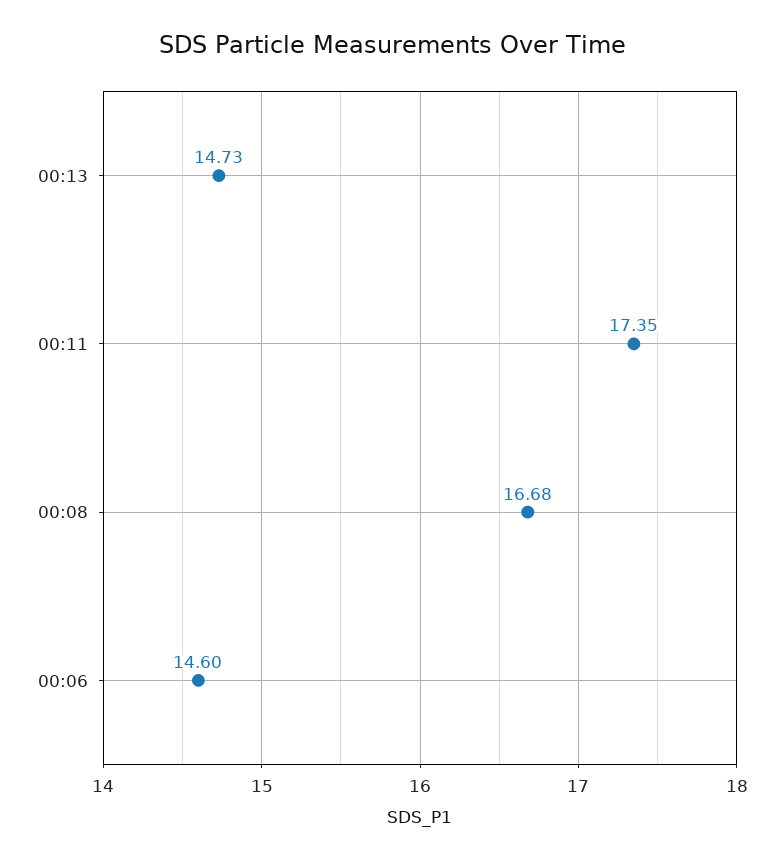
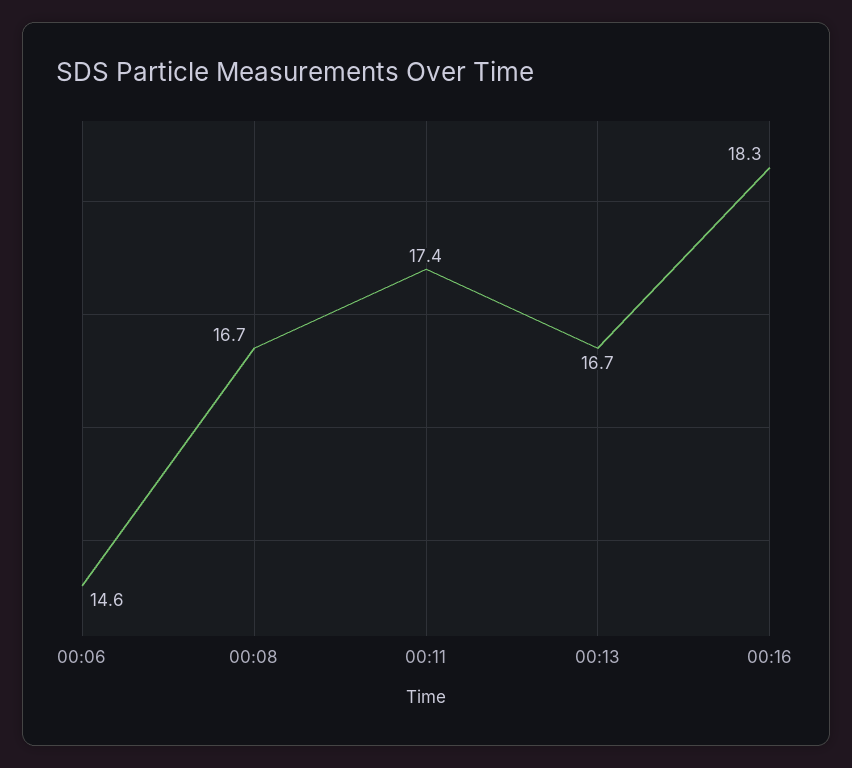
00:13: 14.73 -> 16.7
00:16: none -> 18.3

